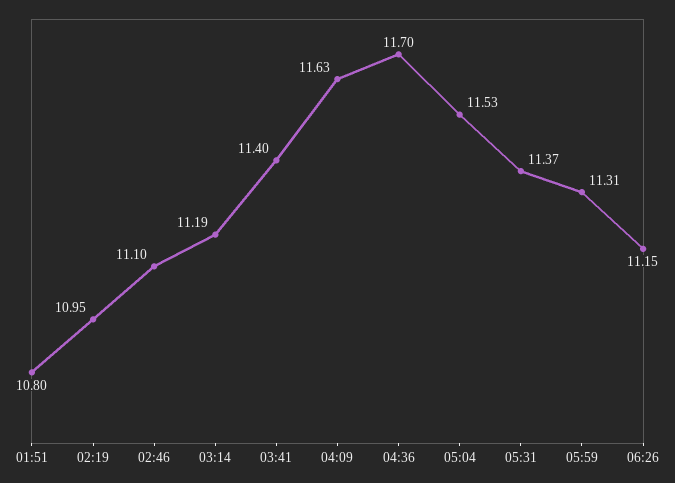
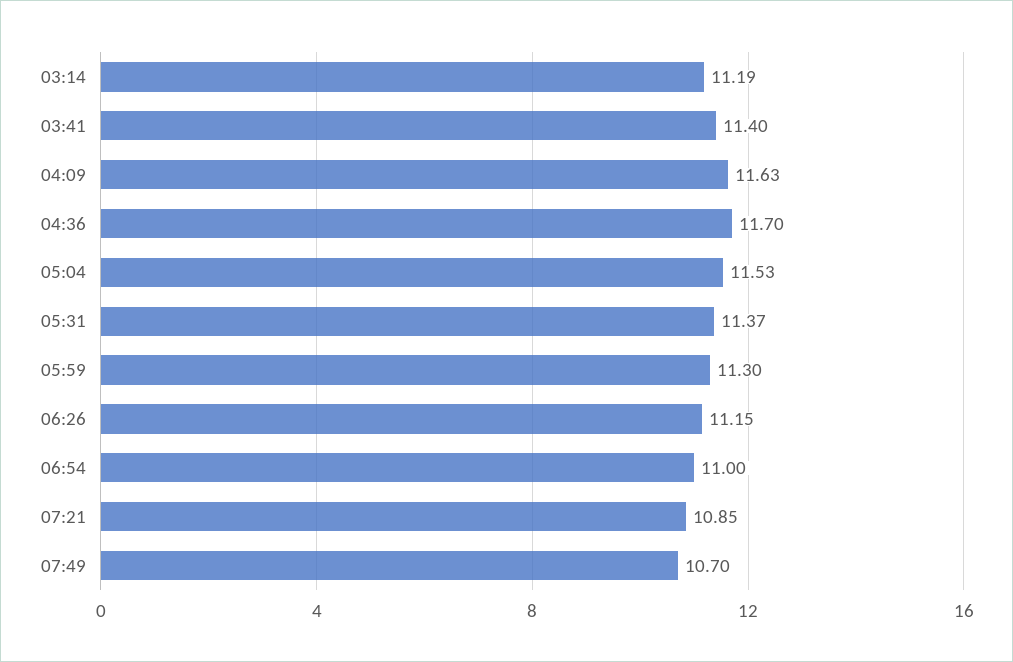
01:51: 10.8 -> none
02:19: 10.95 -> none
02:46: 11.1 -> none
05:59: 11.31 -> 11.3
06:54: none -> 11
07:21: none -> 10.85
07:49: none -> 10.7

